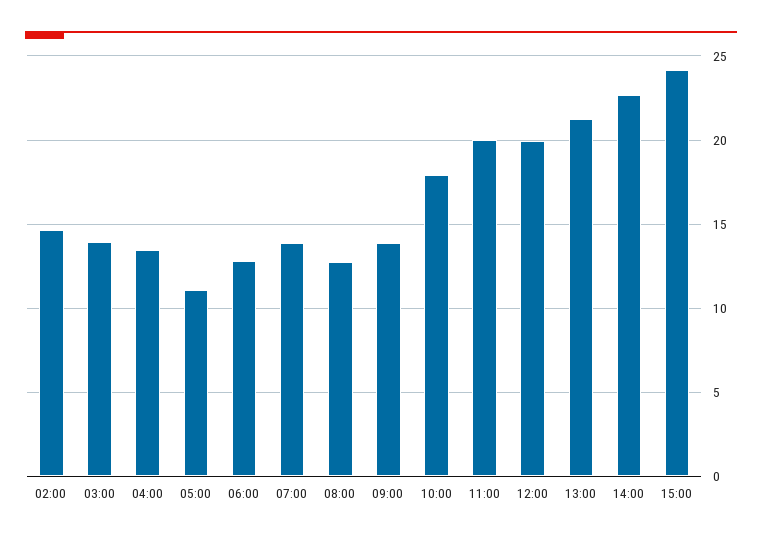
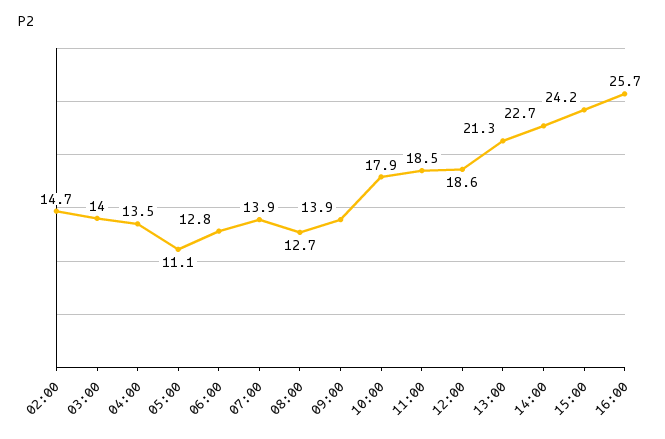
11:00: 20 -> 18.5
12:00: 20 -> 18.6
16:00: none -> 25.7

